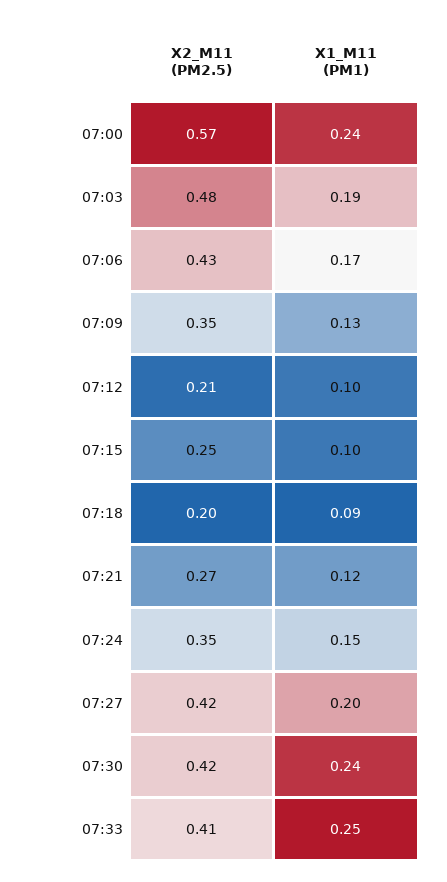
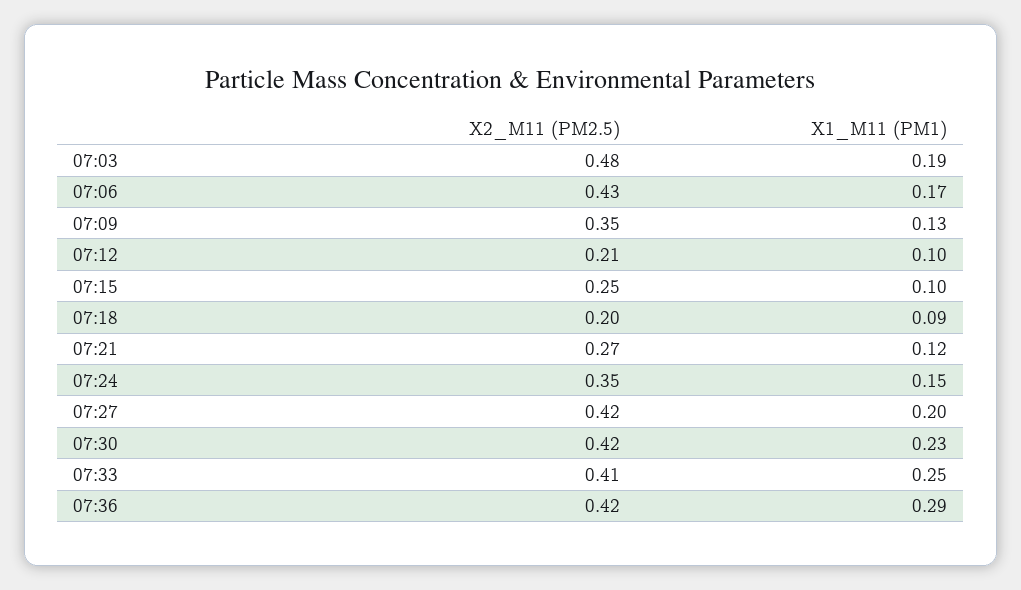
X2_M11 (PM2.5), 07:00: 0.57 -> none
X1_M11 (PM1), 07:00: 0.24 -> none
X1_M11 (PM1), 07:30: 0.24 -> 0.23
X2_M11 (PM2.5), 07:36: none -> 0.42
X1_M11 (PM1), 07:36: none -> 0.29

